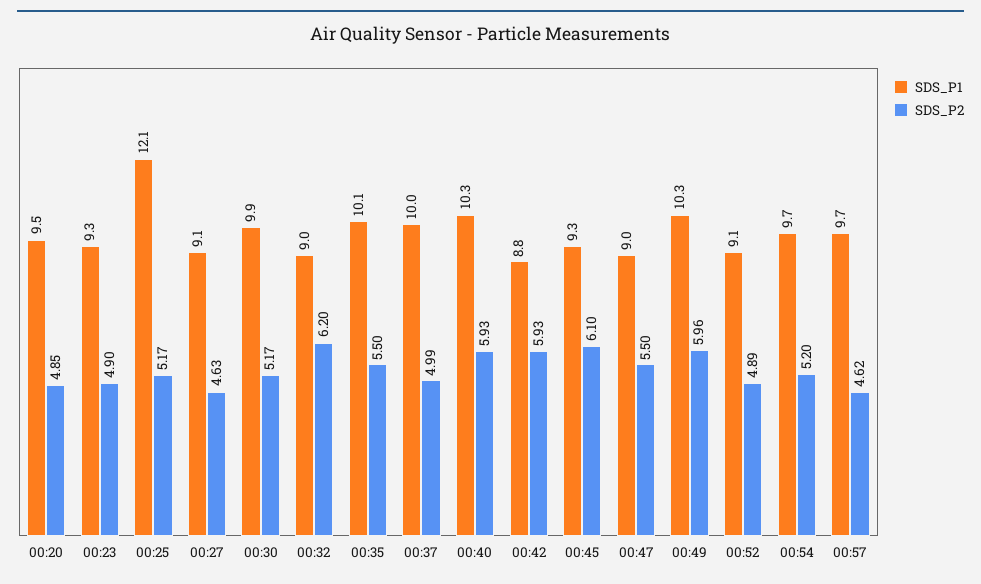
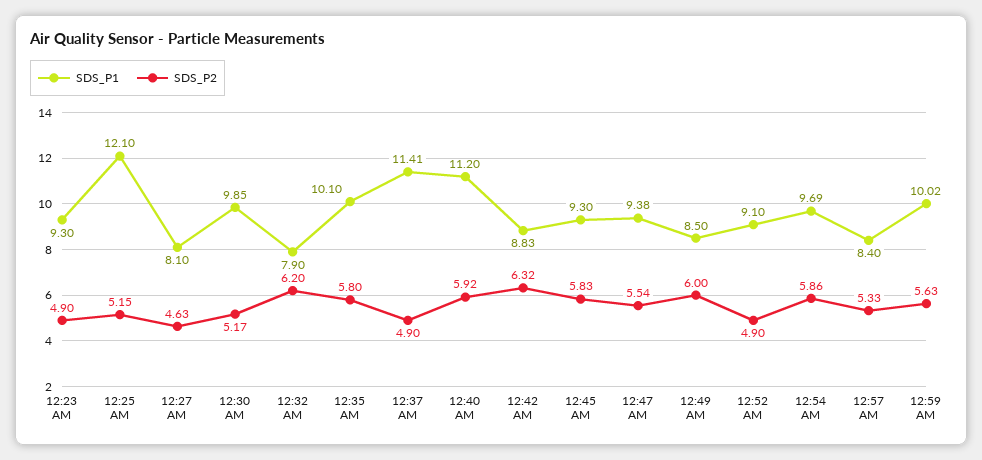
SDS_P1, 00:20: 9.5 -> none
SDS_P2, 00:20: 4.85 -> none
SDS_P2, 00:25: 5.17 -> 5.15
SDS_P1, 00:27: 9.1 -> 8.1
SDS_P1, 00:32: 9 -> 7.9
SDS_P2, 00:35: 5.5 -> 5.8
SDS_P1, 00:37: 10 -> 11.41
SDS_P2, 00:37: 4.99 -> 4.9
SDS_P1, 00:40: 10.3 -> 11.2
SDS_P2, 00:40: 5.93 -> 5.92
SDS_P2, 00:42: 5.93 -> 6.32
SDS_P2, 00:45: 6.1 -> 5.83
SDS_P1, 00:47: 9 -> 9.38
SDS_P2, 00:47: 5.5 -> 5.54
SDS_P1, 00:49: 10.3 -> 8.5
SDS_P2, 00:49: 5.96 -> 6
SDS_P2, 00:52: 4.89 -> 4.9
SDS_P2, 00:54: 5.2 -> 5.86
SDS_P1, 00:57: 9.7 -> 8.4
SDS_P2, 00:57: 4.62 -> 5.33
SDS_P1, 12:59 AM: none -> 10.02
SDS_P2, 12:59 AM: none -> 5.63

